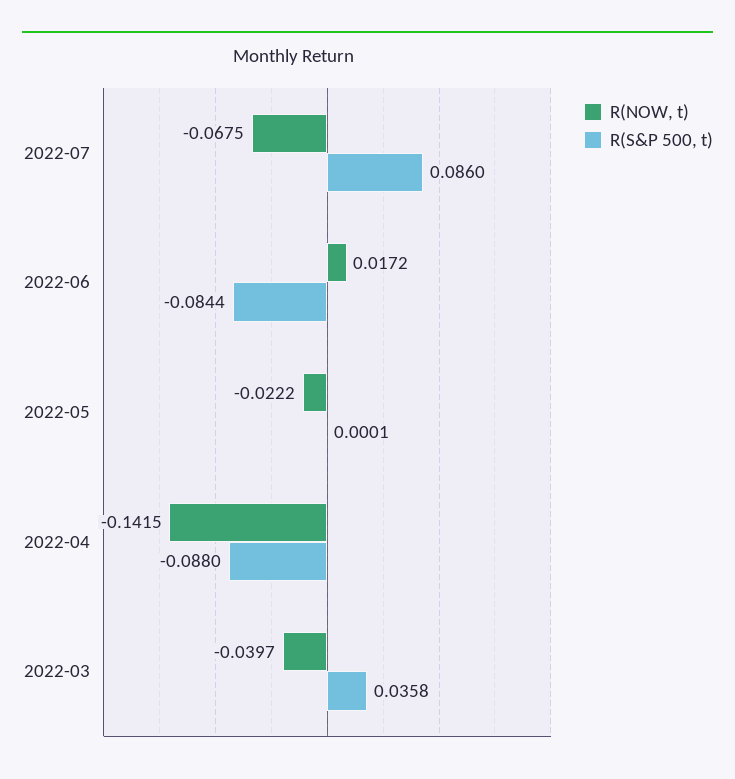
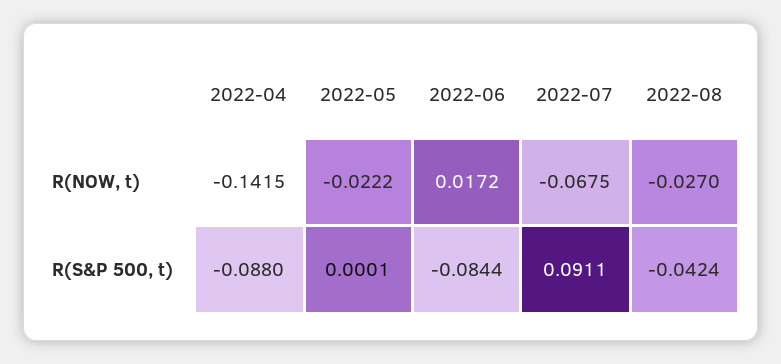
R(S&P 500, t), 2022-07: 0.086 -> 0.0911
R(NOW, t), 2022-03: -0.0397 -> none
R(S&P 500, t), 2022-03: 0.0358 -> none
R(NOW, t), 2022-08: none -> -0.027
R(S&P 500, t), 2022-08: none -> -0.0424

